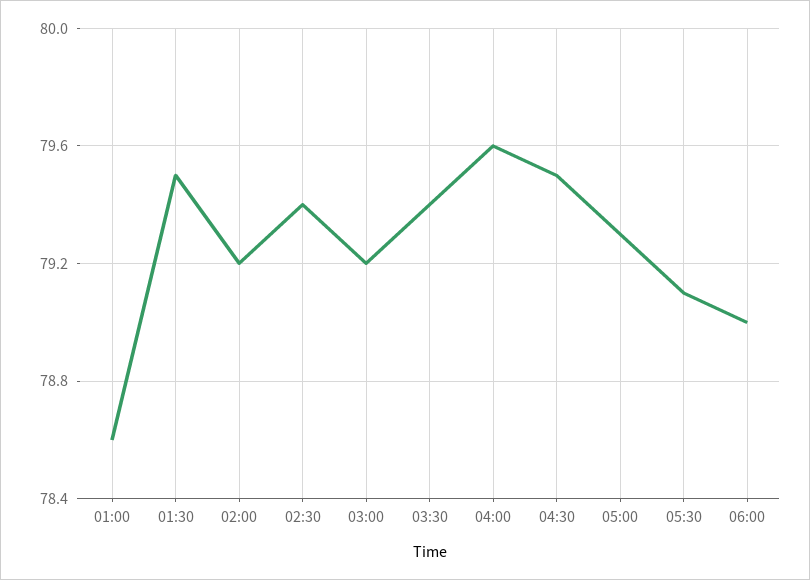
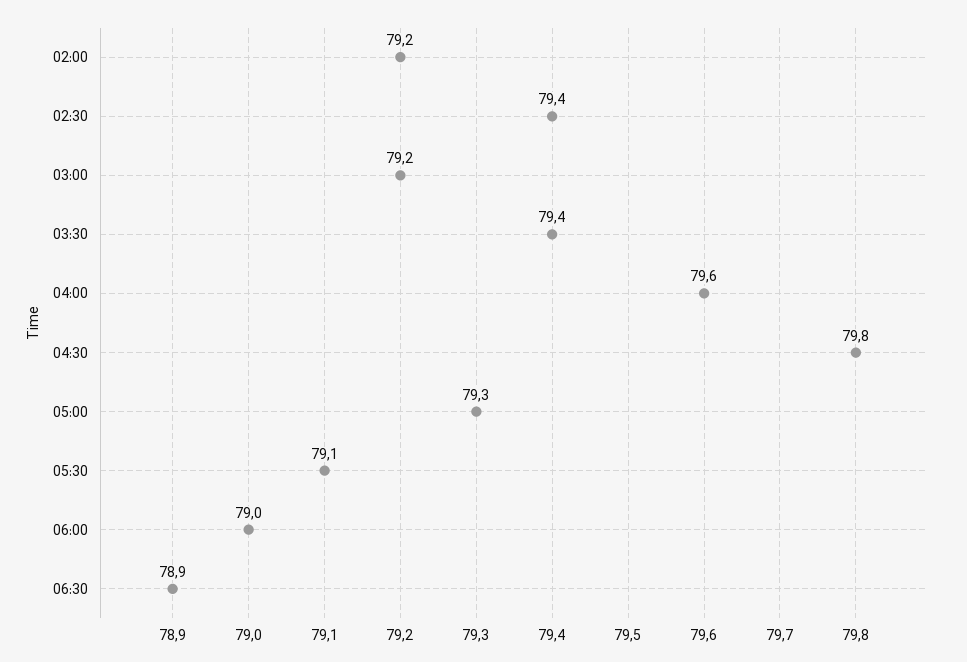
01:00: 78.6 -> none
01:30: 79.5 -> none
04:30: 79.5 -> 79.8
06:30: none -> 78.9

